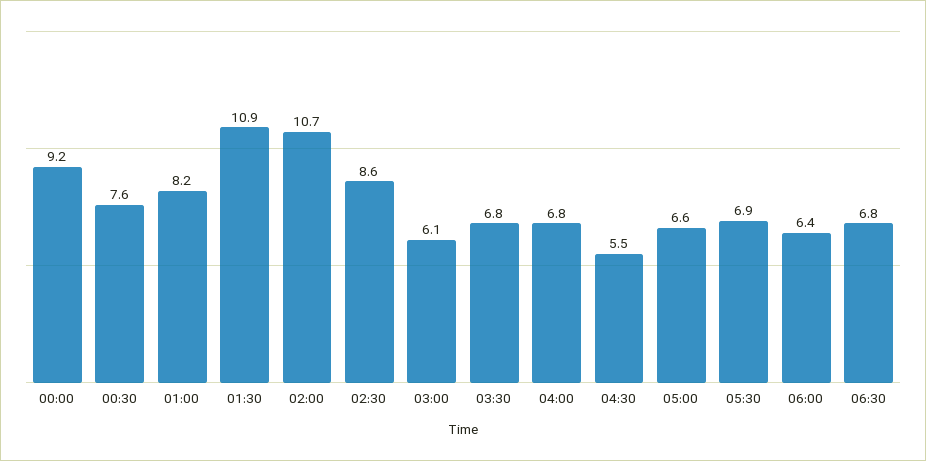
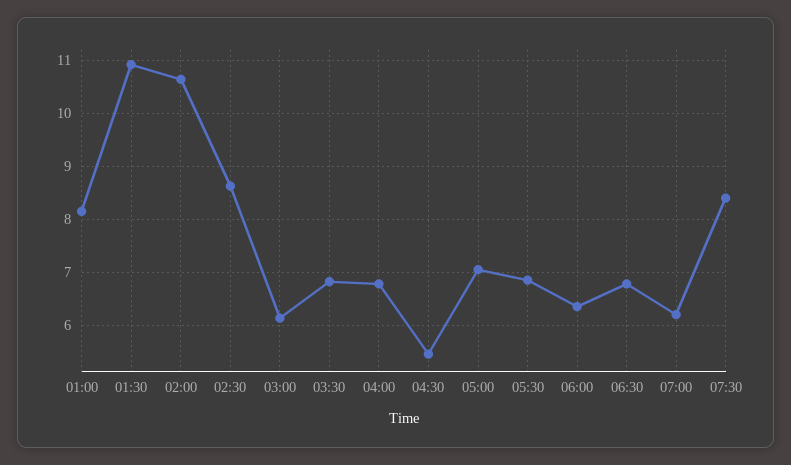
00:00: 9.2 -> none
00:30: 7.6 -> none
05:00: 6.6 -> 7
07:00: none -> 6.2
07:30: none -> 8.4

